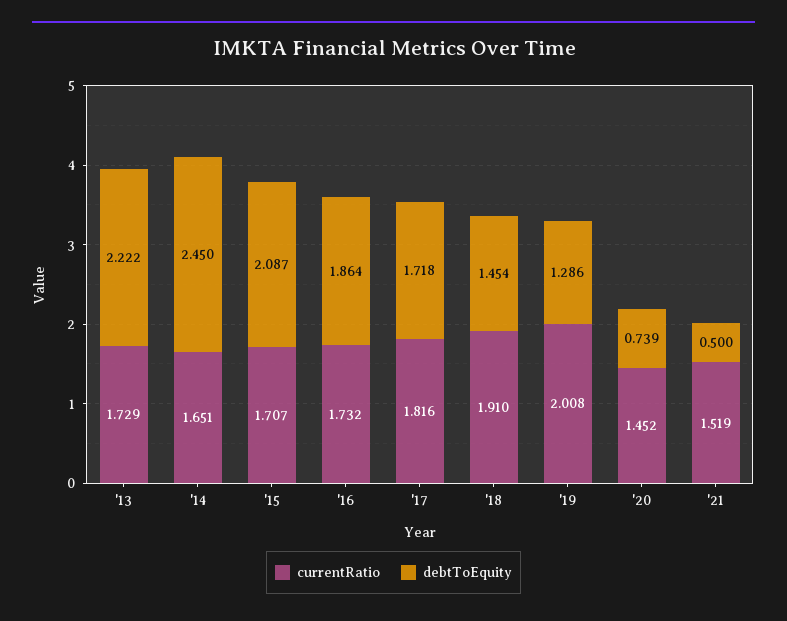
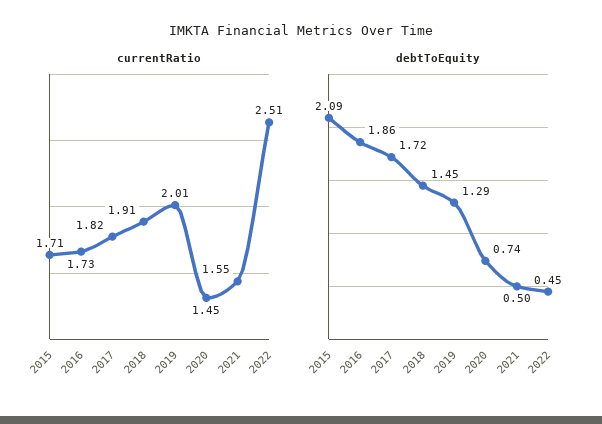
currentRatio, '13: 1.729 -> none
debtToEquity, '13: 2.222 -> none
currentRatio, '14: 1.651 -> none
debtToEquity, '14: 2.45 -> none
currentRatio, '21: 1.519 -> 1.55
currentRatio, 2022: none -> 2.51
debtToEquity, 2022: none -> 0.45

